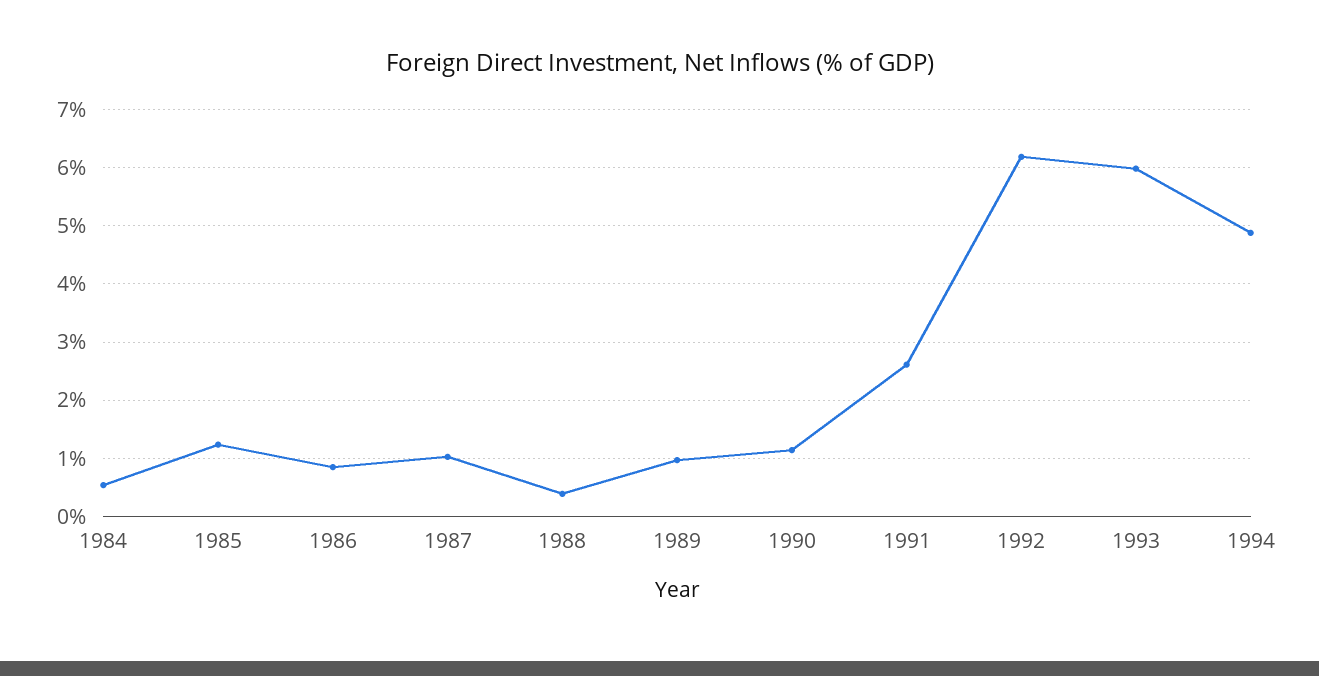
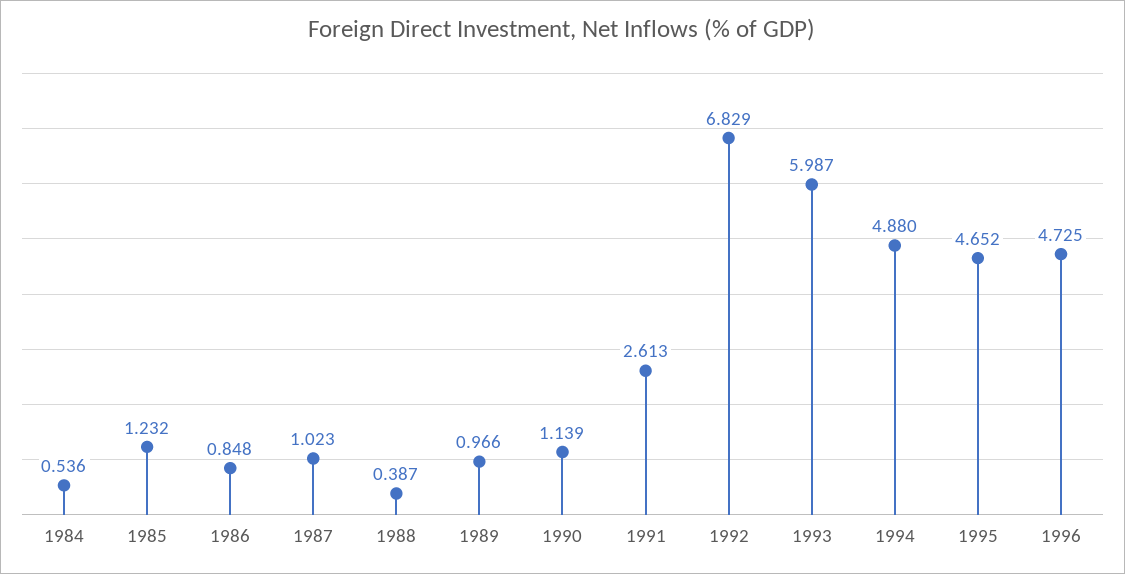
1992: 6.2 -> 6.829
1995: none -> 4.652
1996: none -> 4.725

